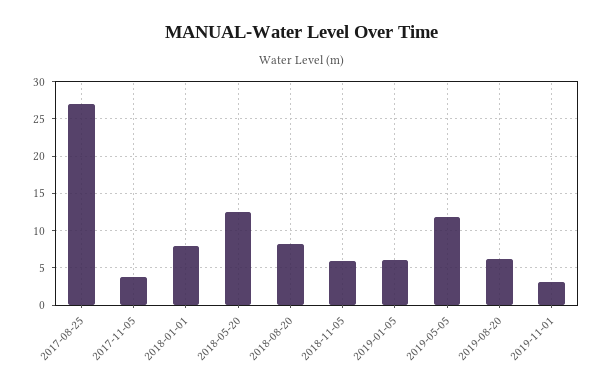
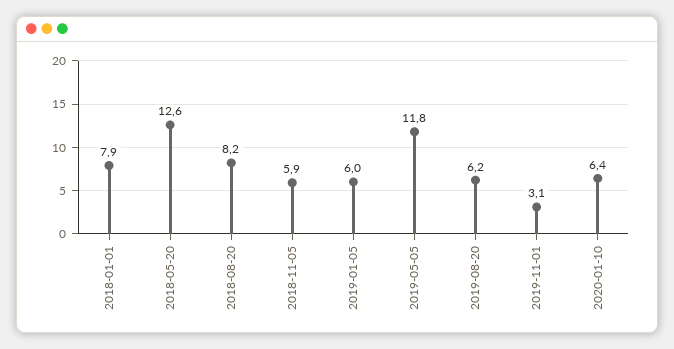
2017-08-25: 27 -> none
2017-11-05: 4 -> none
2020-01-10: none -> 6.4

